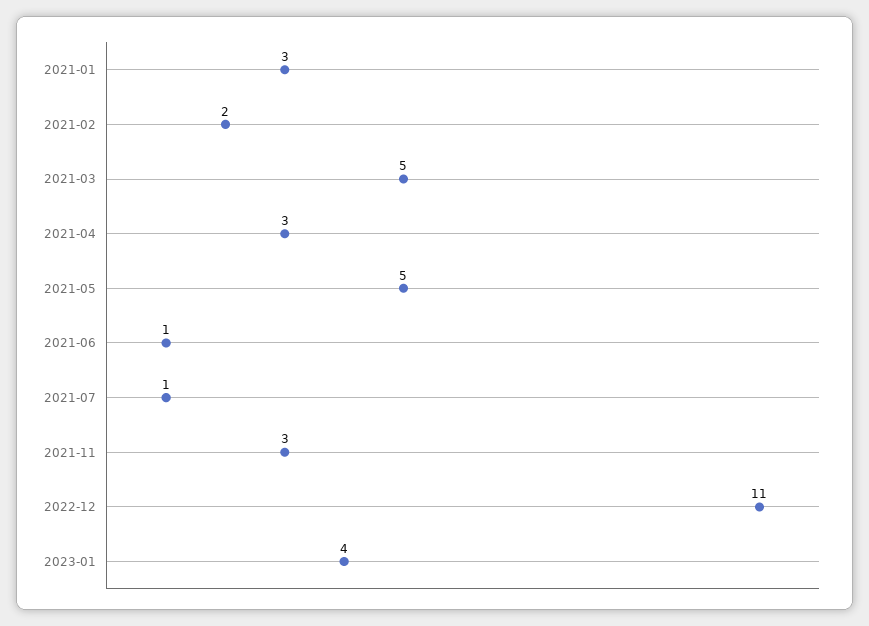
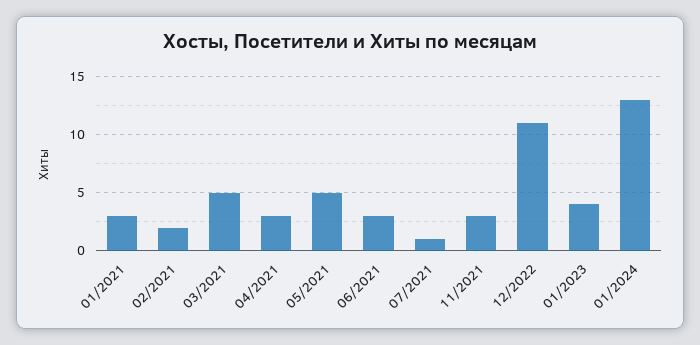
2021-06: 1 -> 3
01/2024: none -> 13

